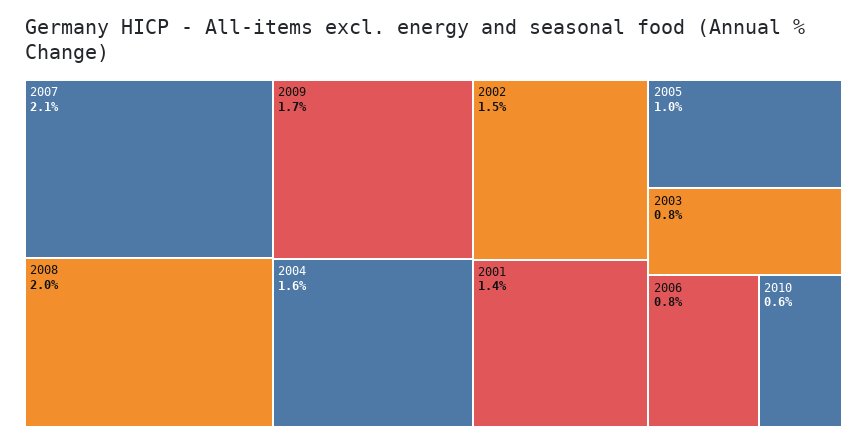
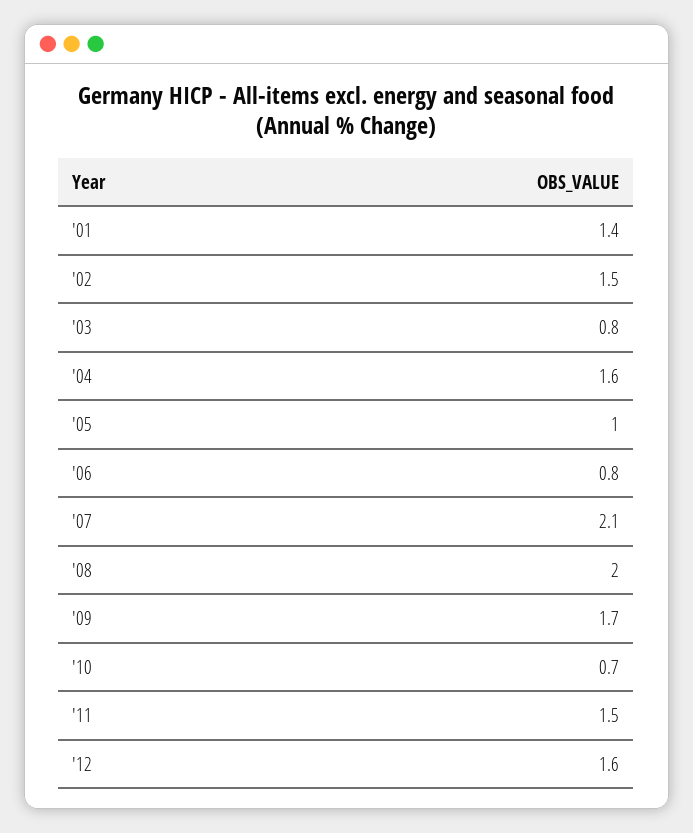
2010: 0.6 -> 0.7
'11: none -> 1.5
'12: none -> 1.6

